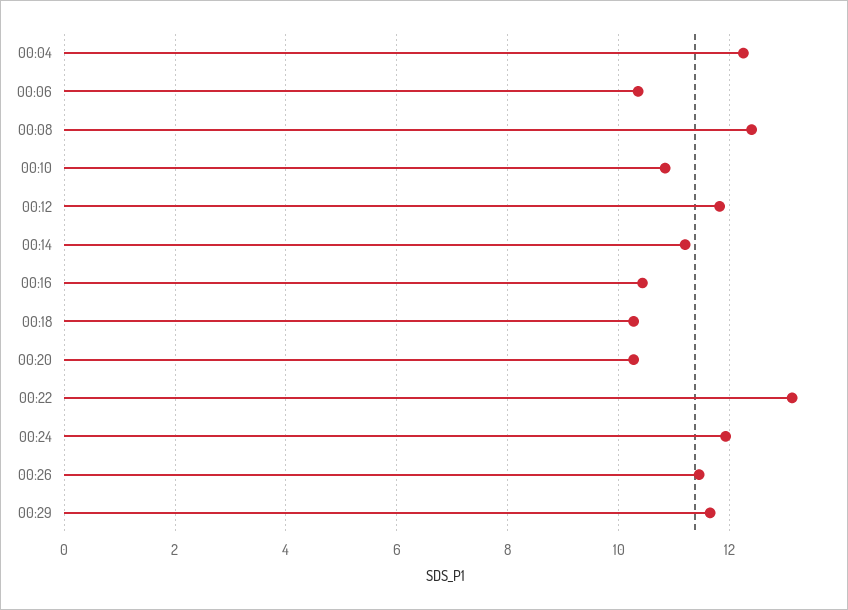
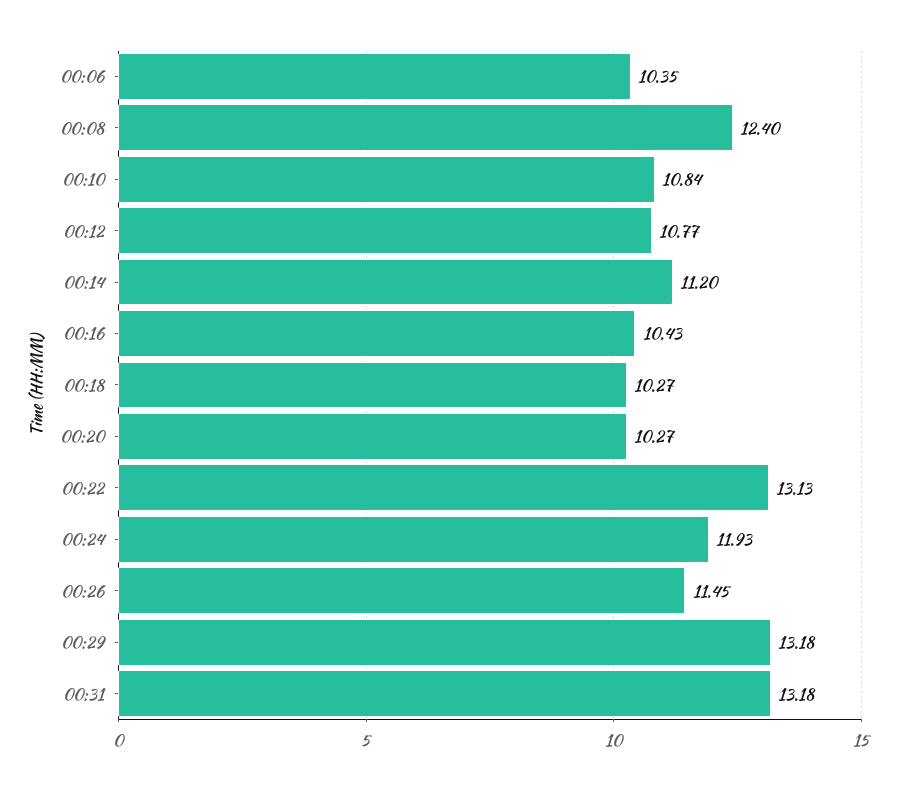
00:04: 12.2 -> none
00:12: 11.8 -> 10.77
00:29: 11.6 -> 13.18
00:31: none -> 13.18

